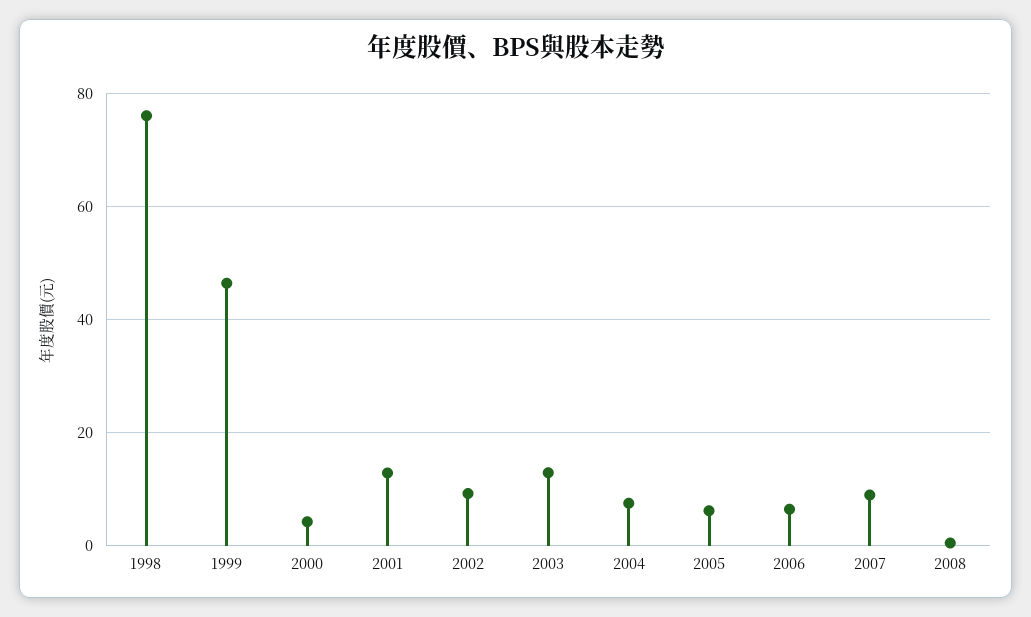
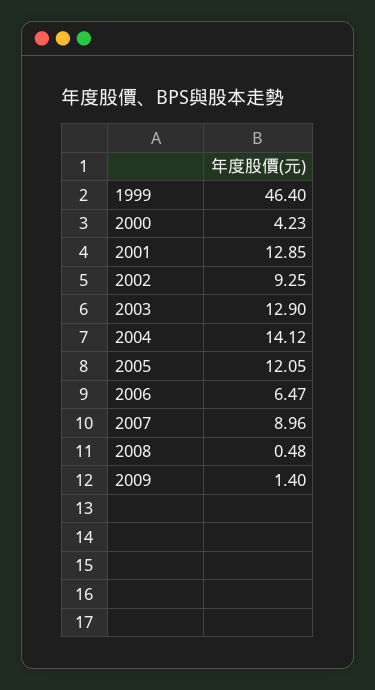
1998: 76 -> none
2004: 8 -> 14.12
2005: 6 -> 12.05
2009: none -> 1.4

